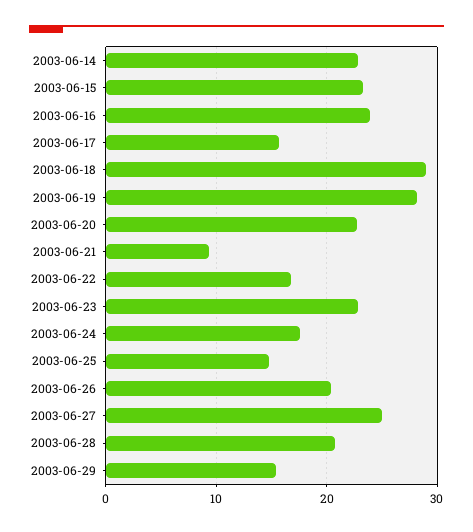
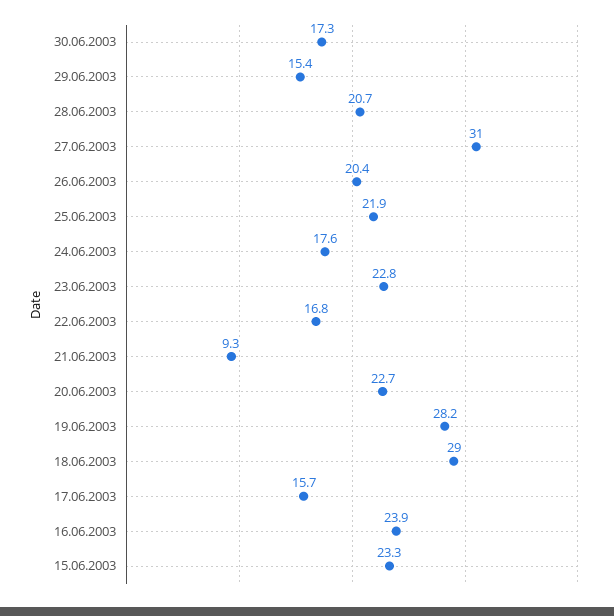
2003-06-14: 23 -> none
2003-06-25: 15 -> 21.9
2003-06-27: 25 -> 31
30.06.2003: none -> 17.3

